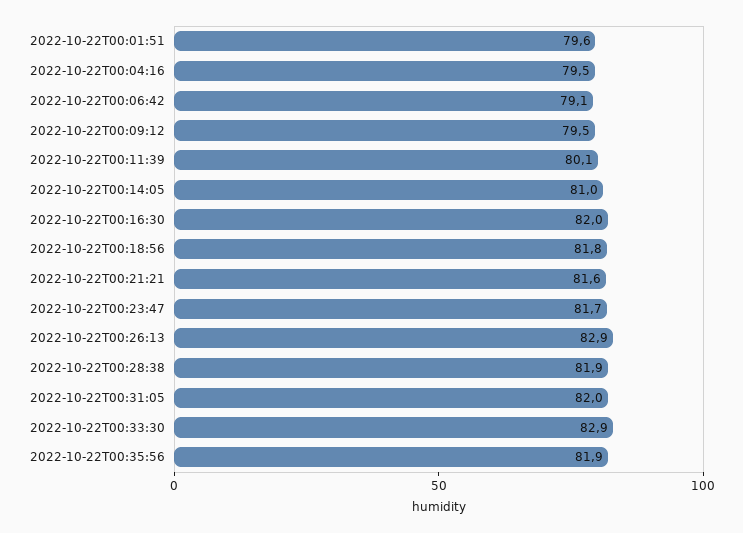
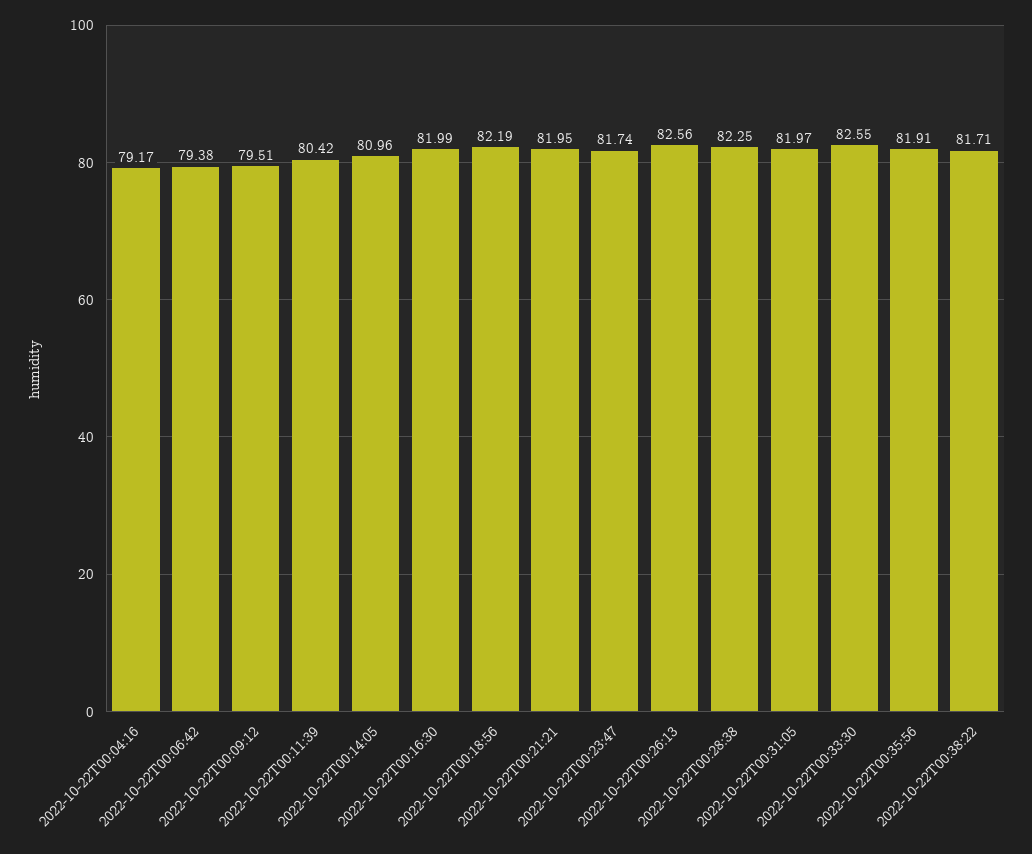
2022-10-22T00:01:51: 79.6 -> none
2022-10-22T00:04:16: 79.5 -> 79.17
2022-10-22T00:06:42: 79.1 -> 79.38
2022-10-22T00:11:39: 80.1 -> 80.42
2022-10-22T00:18:56: 81.8 -> 82.19
2022-10-22T00:21:21: 81.6 -> 81.95
2022-10-22T00:26:13: 82.9 -> 82.56
2022-10-22T00:28:38: 81.9 -> 82.25
2022-10-22T00:33:30: 82.9 -> 82.55
2022-10-22T00:38:22: none -> 81.71

